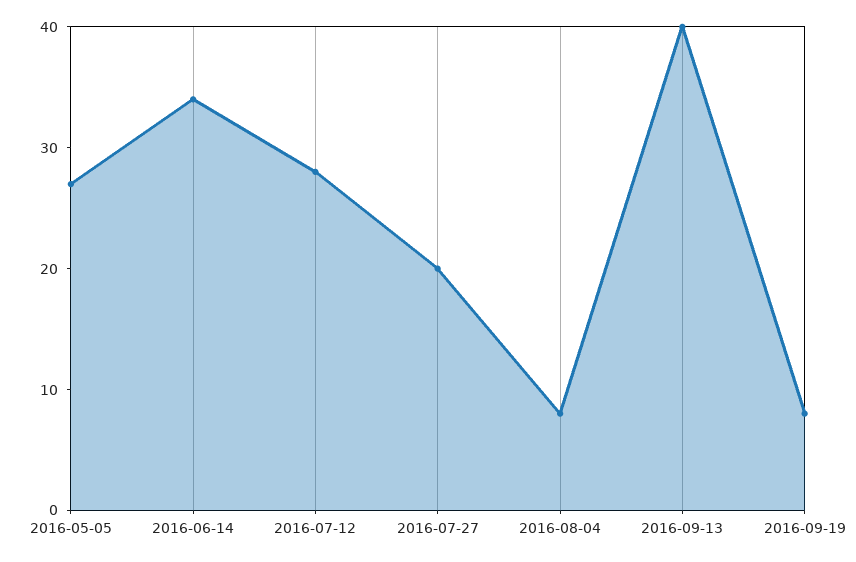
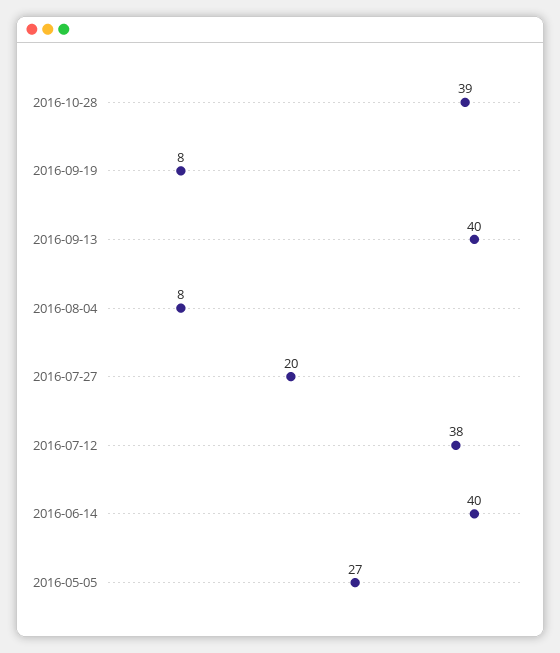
2016-06-14: 34 -> 40
2016-07-12: 28 -> 38
2016-10-28: none -> 39

